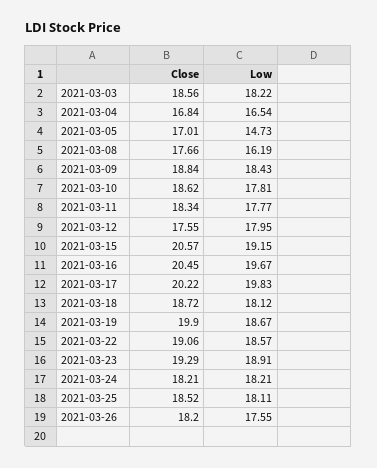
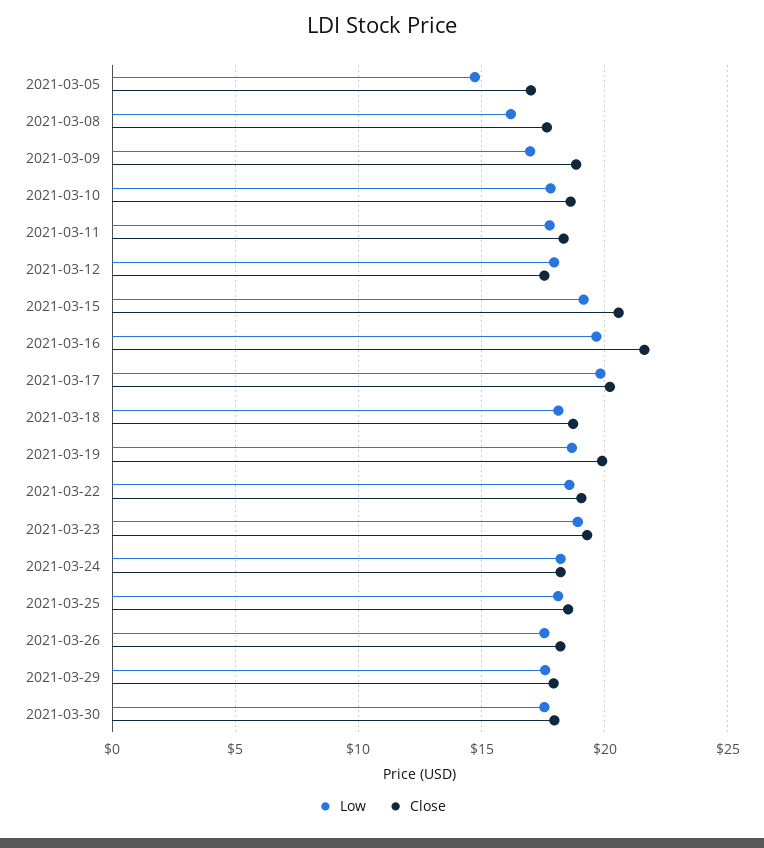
Close, 2021-03-03: 18.56 -> none
Low, 2021-03-03: 18.22 -> none
Close, 2021-03-04: 16.84 -> none
Low, 2021-03-04: 16.54 -> none
Low, 2021-03-09: 18.43 -> 17
Close, 2021-03-16: 20.45 -> 21.5
Low, 2021-03-29: none -> 17.5
Close, 2021-03-29: none -> 18
Low, 2021-03-30: none -> 17.5
Close, 2021-03-30: none -> 18

